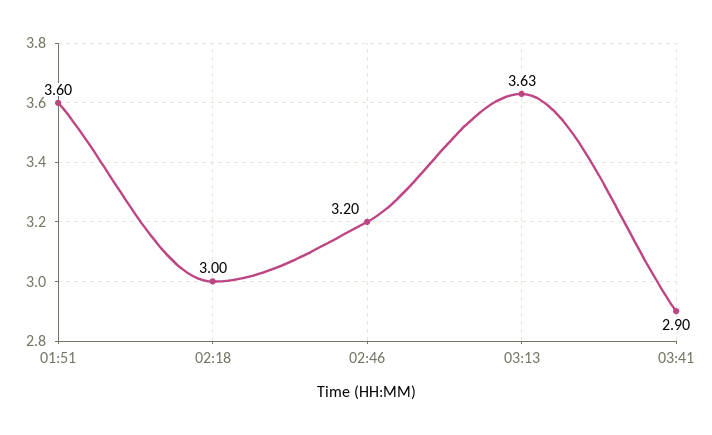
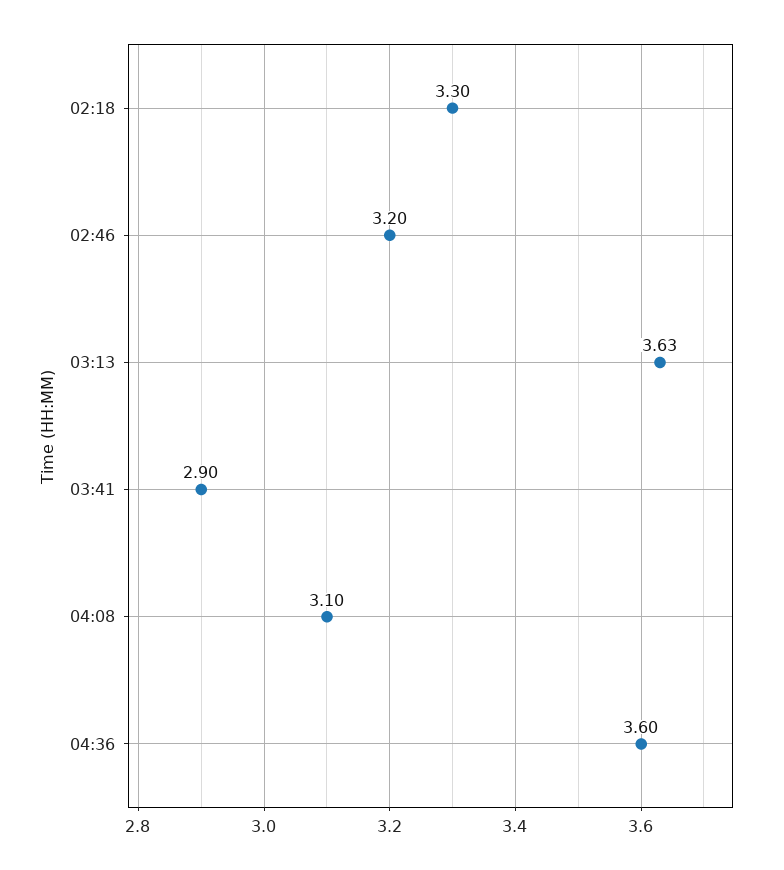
01:51: 3.6 -> none
02:18: 3 -> 3.3
04:08: none -> 3.1
04:36: none -> 3.6

